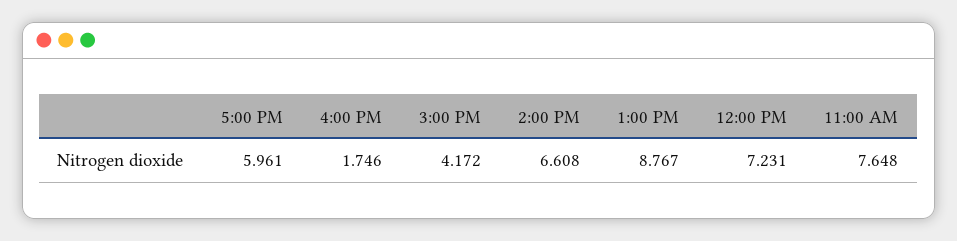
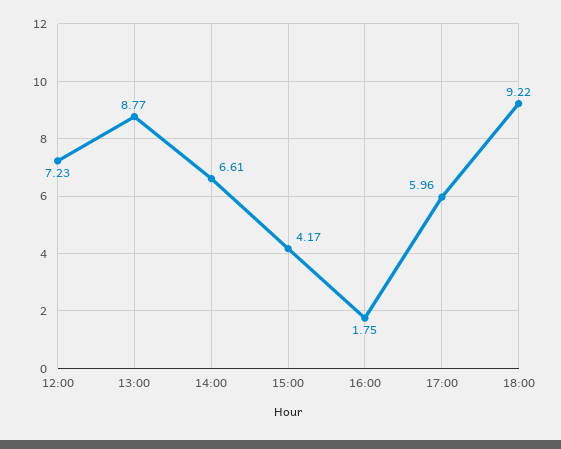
11:00 AM: 7.648 -> none
18:00: none -> 9.22

